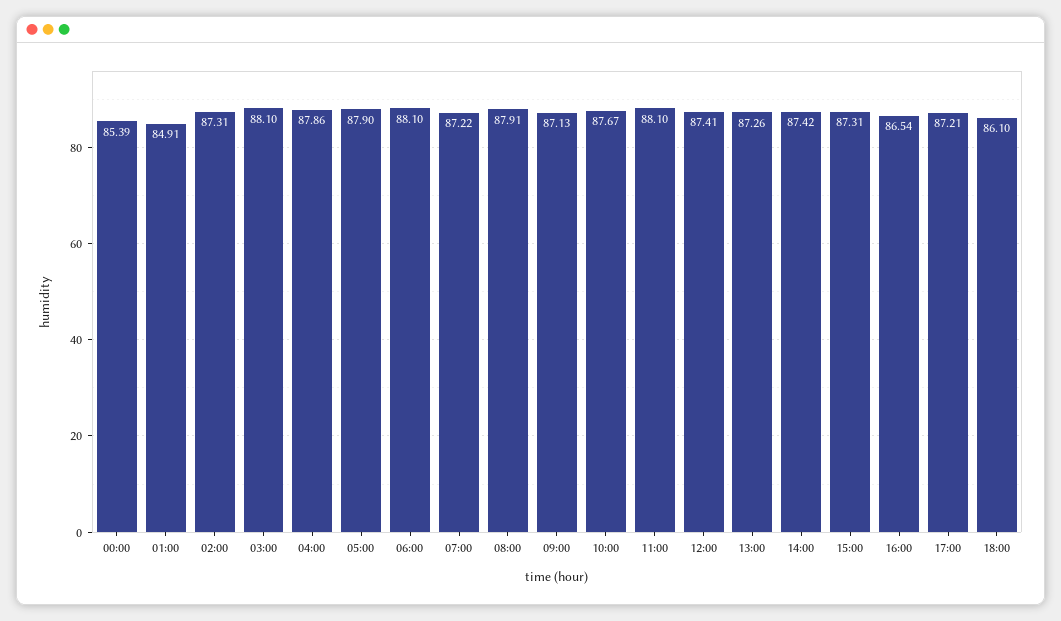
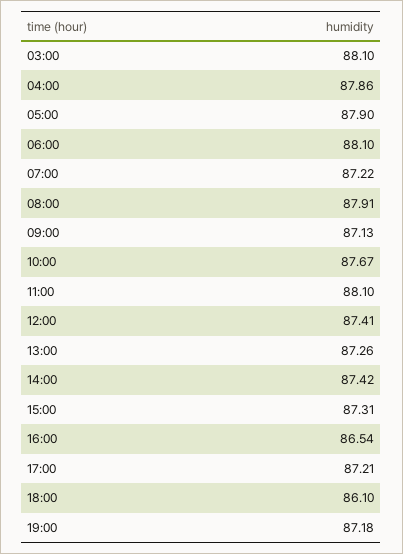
00:00: 85.39 -> none
01:00: 84.91 -> none
02:00: 87.31 -> none
19:00: none -> 87.18

